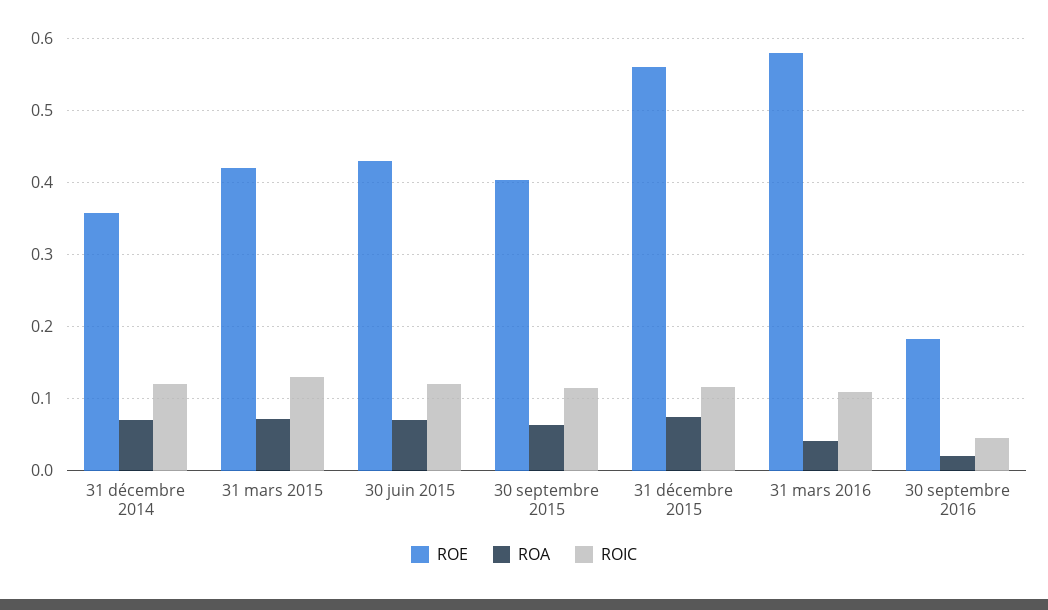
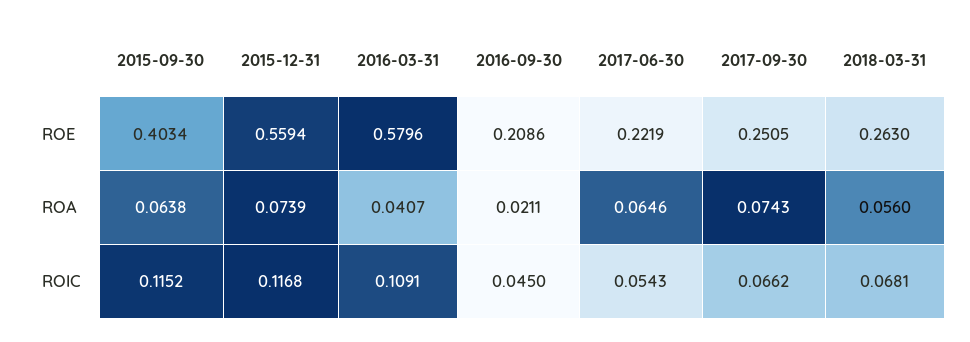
ROE, 31 décembre 2014: 0.36 -> none
ROA, 31 décembre 2014: 0.07 -> none
ROIC, 31 décembre 2014: 0.12 -> none
ROE, 31 mars 2015: 0.42 -> none
ROA, 31 mars 2015: 0.07 -> none
ROIC, 31 mars 2015: 0.13 -> none
ROE, 30 juin 2015: 0.43 -> none
ROA, 30 juin 2015: 0.07 -> none
ROIC, 30 juin 2015: 0.12 -> none
ROE, 30 septembre 2016: 0.18 -> 0.2086
ROE, 2017-06-30: none -> 0.2219
ROE, 2017-09-30: none -> 0.2505
ROE, 2018-03-31: none -> 0.263
ROA, 2017-06-30: none -> 0.0646
ROA, 2017-09-30: none -> 0.0743
ROA, 2018-03-31: none -> 0.056
ROIC, 2017-06-30: none -> 0.0543
ROIC, 2017-09-30: none -> 0.0662
ROIC, 2018-03-31: none -> 0.0681

